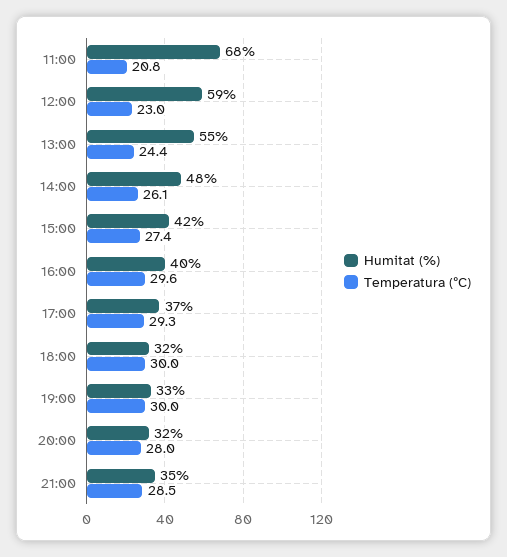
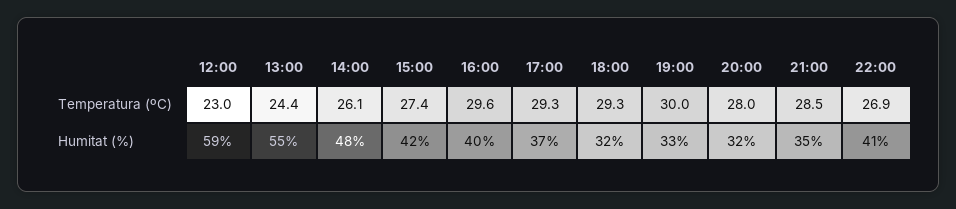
Humitat (%), 11:00: 68 -> none
Temperatura (ºC), 11:00: 20.8 -> none
Temperatura (ºC), 18:00: 30 -> 29.3
Temperatura (ºC), 22:00: none -> 26.9
Humitat (%), 22:00: none -> 41

